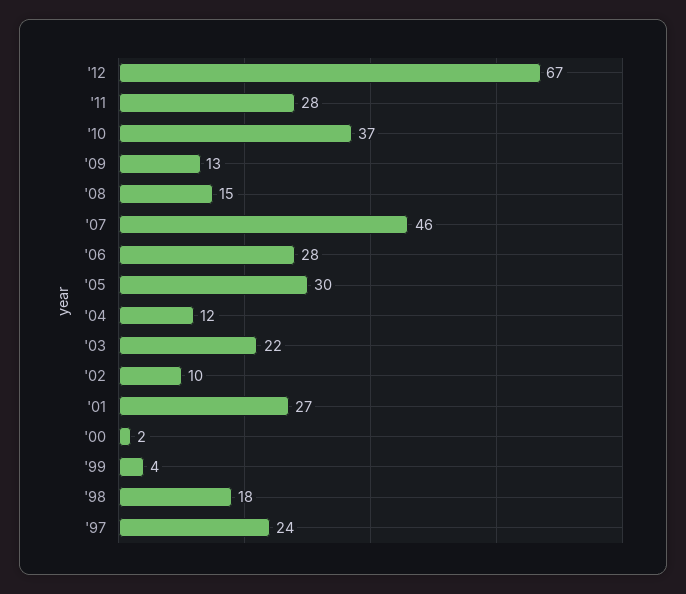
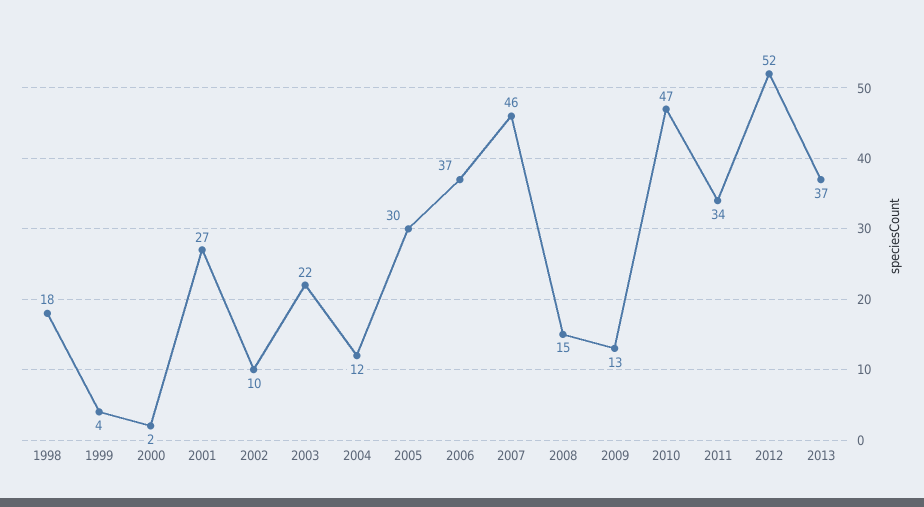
'12: 67 -> 52
'11: 28 -> 34
'10: 37 -> 47
'06: 28 -> 37
'97: 24 -> none
2013: none -> 37

